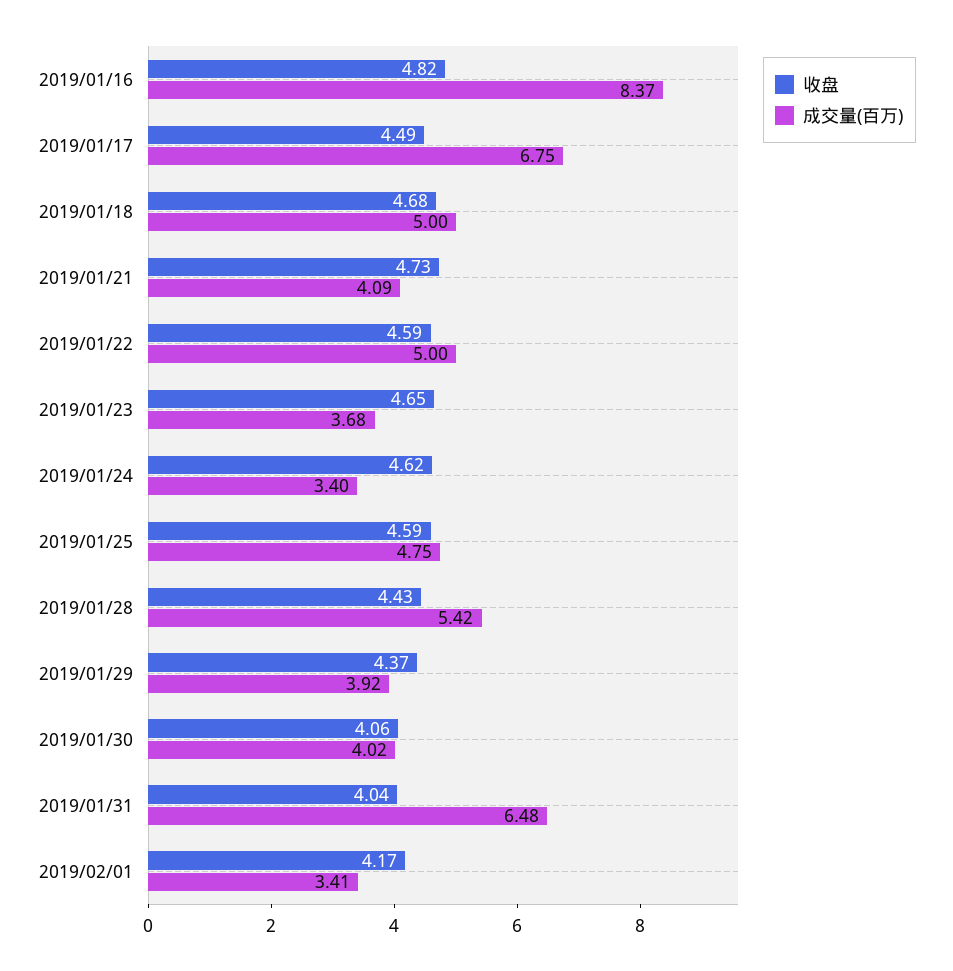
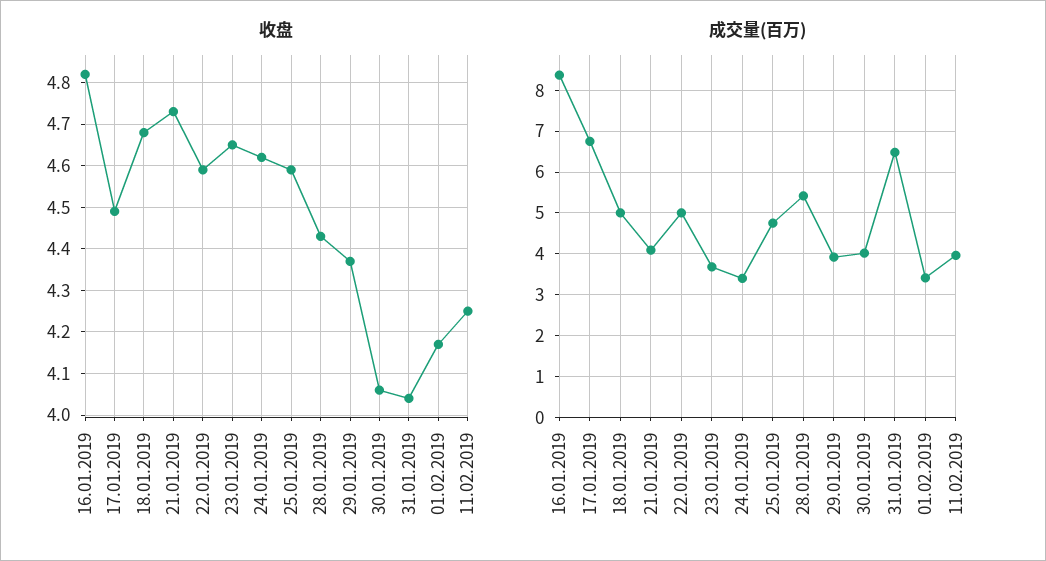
收盘, 11.02.2019: none -> 4.25
成交量(百万), 11.02.2019: none -> 4

